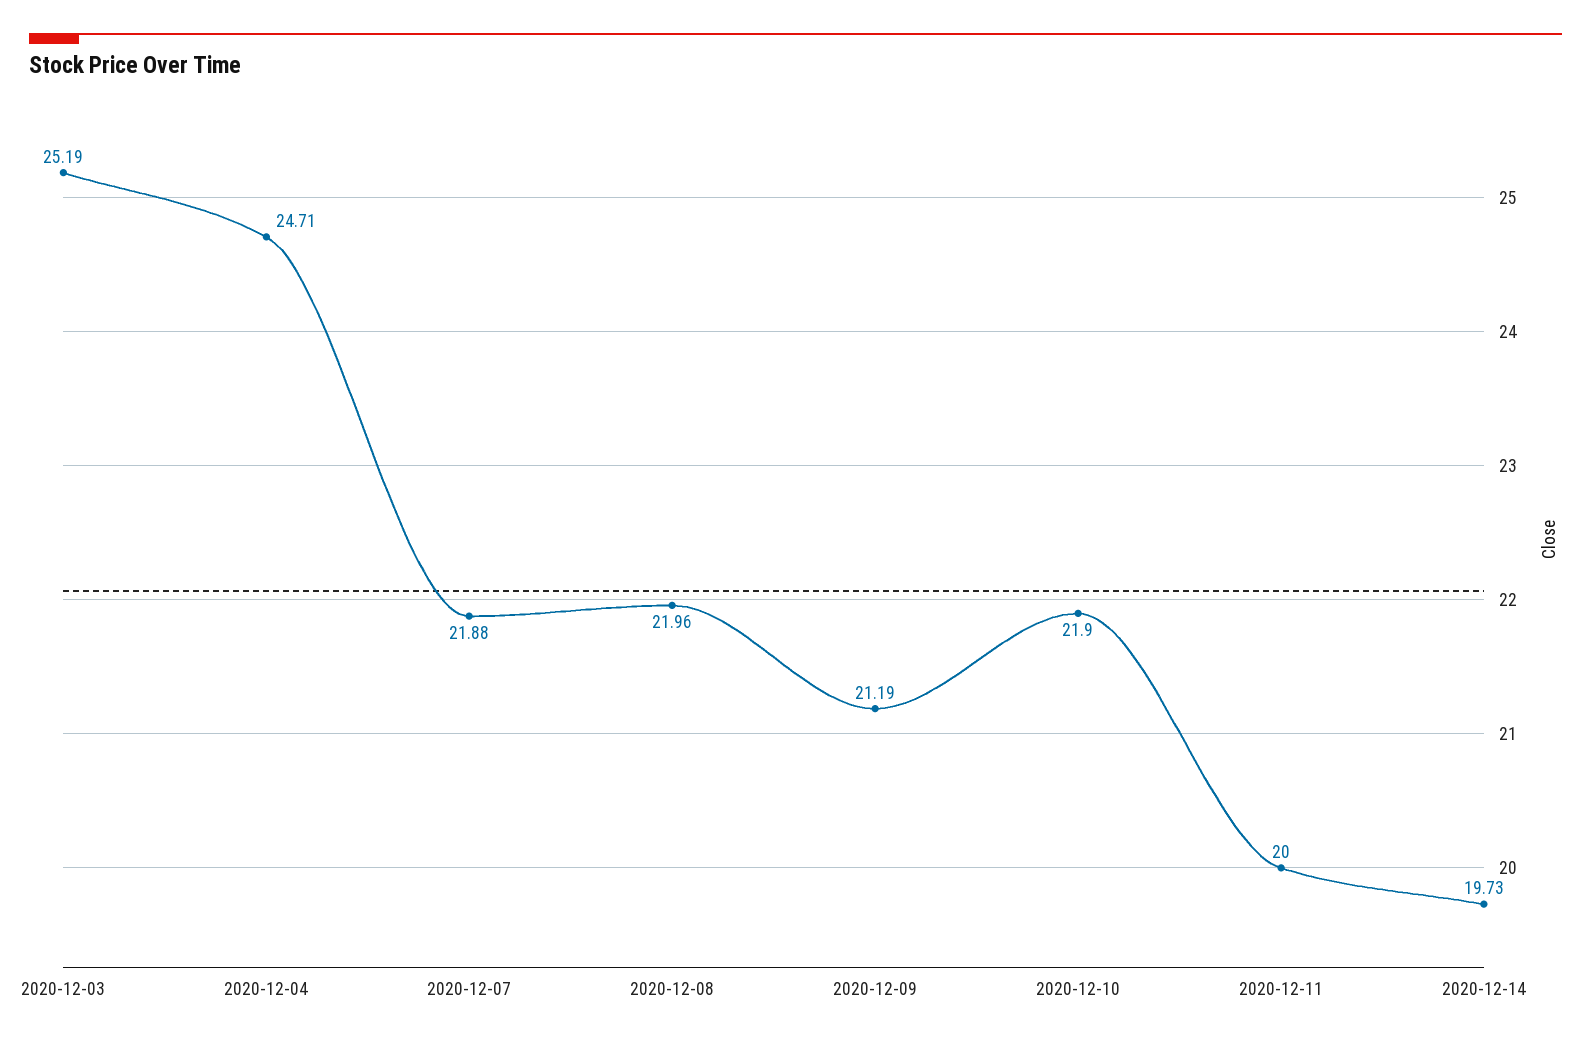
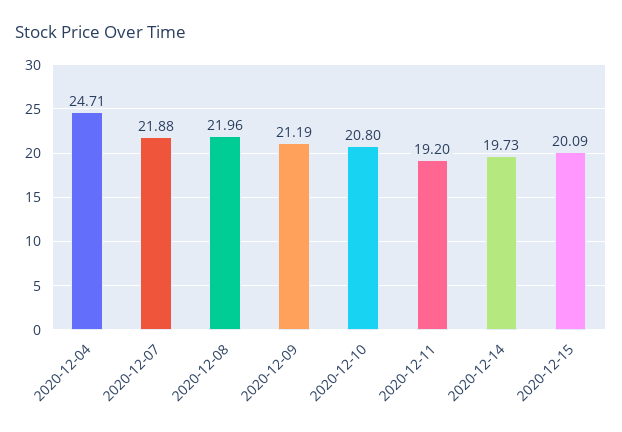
2020-12-03: 25.19 -> none
2020-12-10: 21.9 -> 20.8
2020-12-11: 20 -> 19.2
2020-12-15: none -> 20.09

